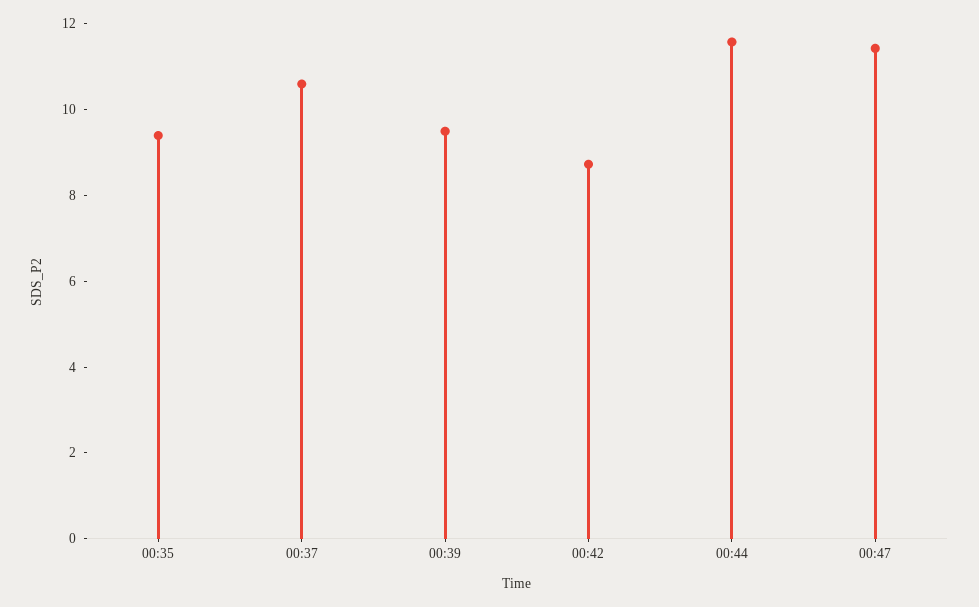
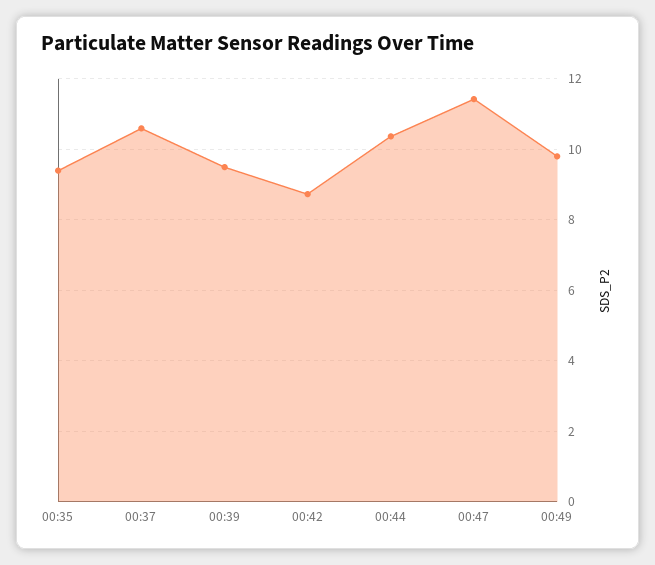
00:44: 11.5 -> 10.4
00:49: none -> 9.8

